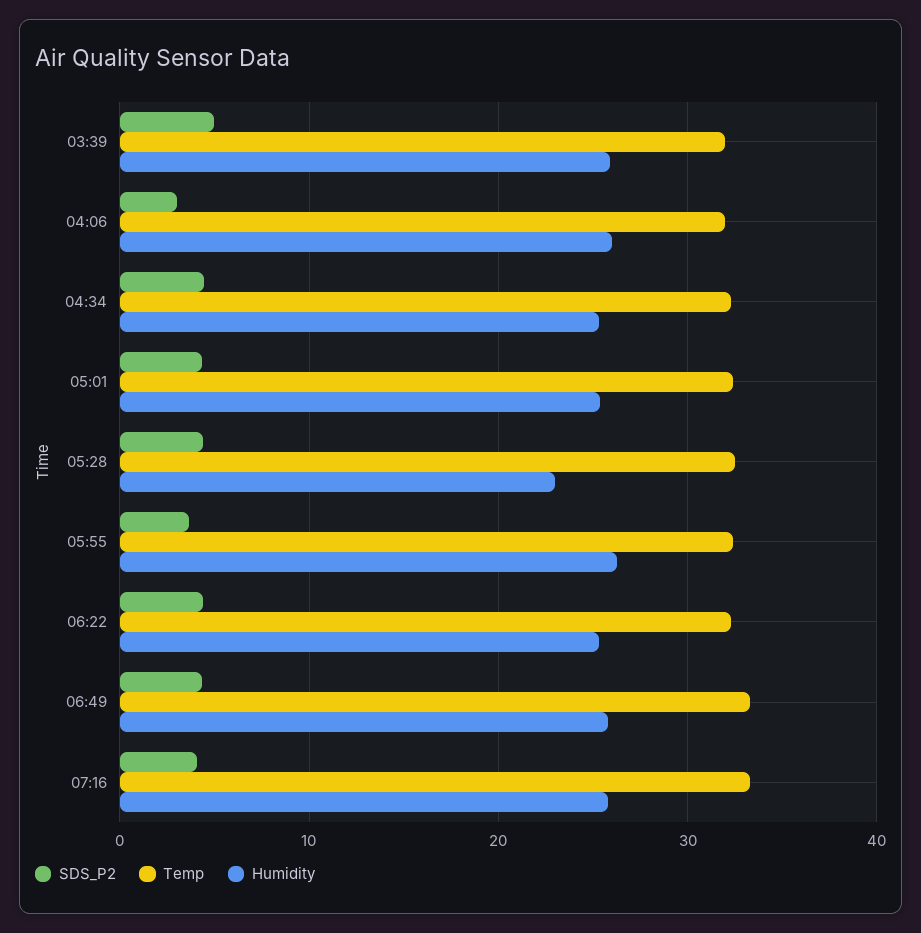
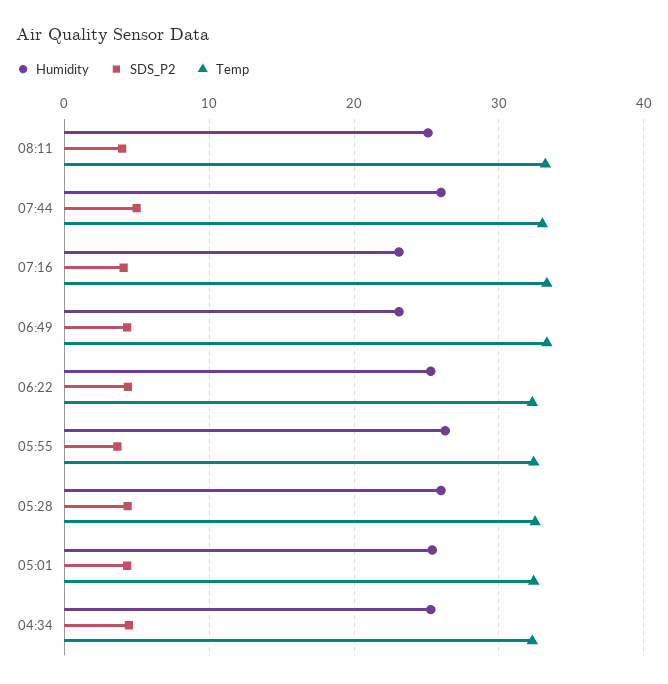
SDS_P2, 03:39: 5 -> none
Temp, 03:39: 32 -> none
Humidity, 03:39: 26 -> none
SDS_P2, 04:06: 3 -> none
Temp, 04:06: 32 -> none
Humidity, 04:06: 26 -> none
Humidity, 05:28: 23 -> 26
Humidity, 06:49: 26 -> 23
Humidity, 07:16: 26 -> 23
Humidity, 08:11: none -> 25
SDS_P2, 08:11: none -> 4
Temp, 08:11: none -> 33
Humidity, 07:44: none -> 26
SDS_P2, 07:44: none -> 5
Temp, 07:44: none -> 33

